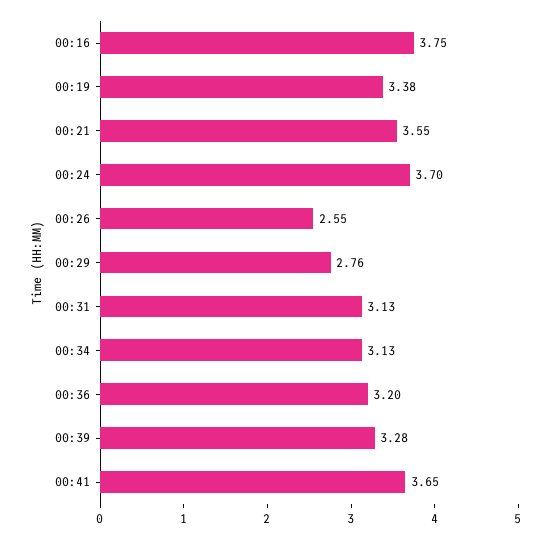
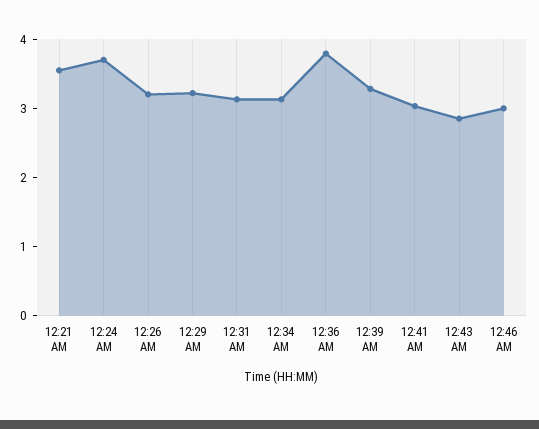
00:16: 3.75 -> none
00:19: 3.38 -> none
00:26: 2.55 -> 3.2
00:29: 2.76 -> 3.2
00:36: 3.2 -> 3.8
00:41: 3.65 -> 3
12:43 AM: none -> 2.8
12:46 AM: none -> 3

